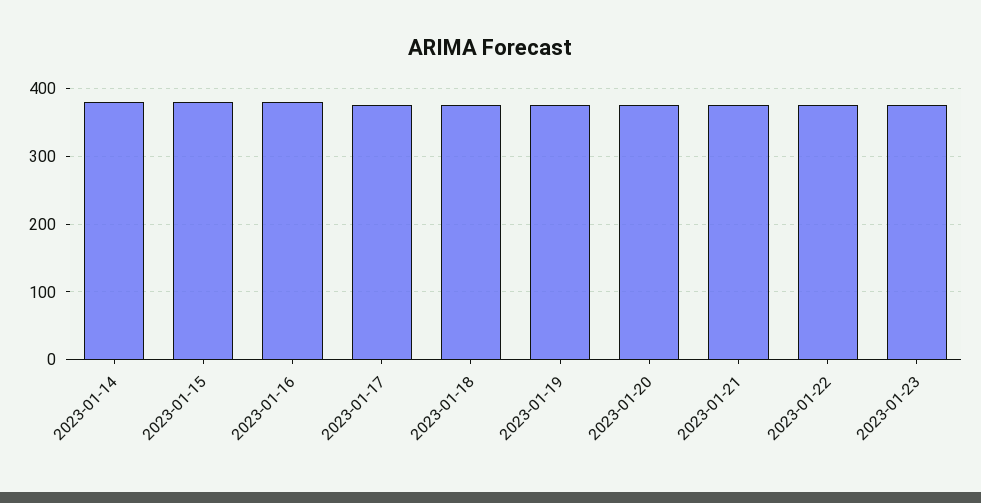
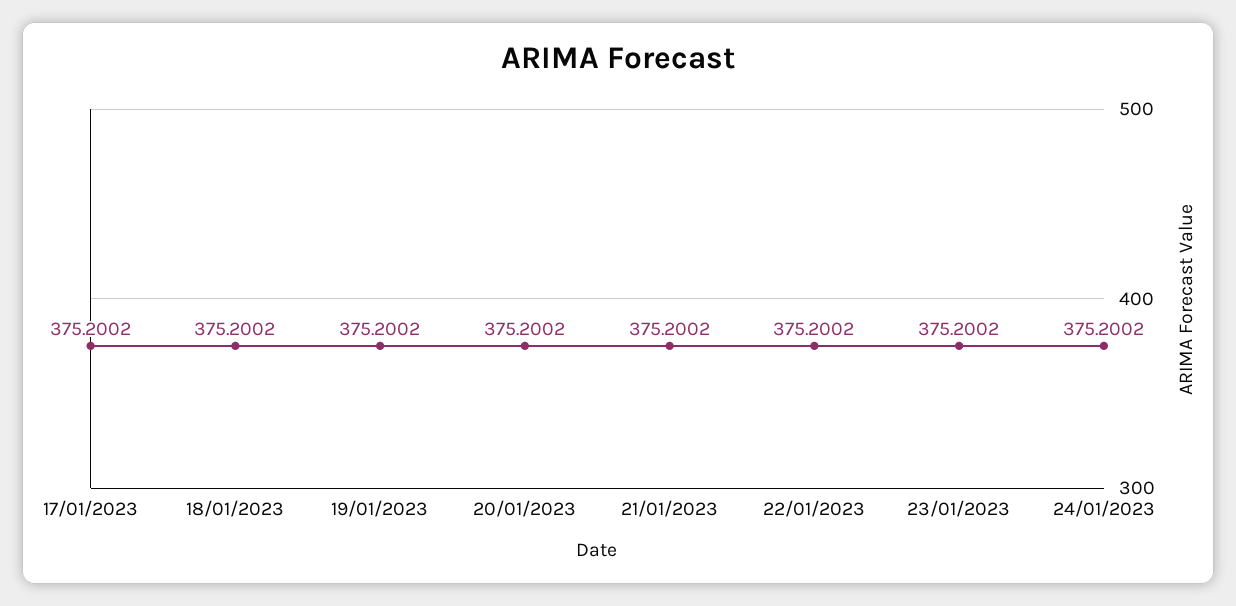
2023-01-14: 380 -> none
2023-01-15: 380 -> none
2023-01-16: 380 -> none
24/01/2023: none -> 375.2002

